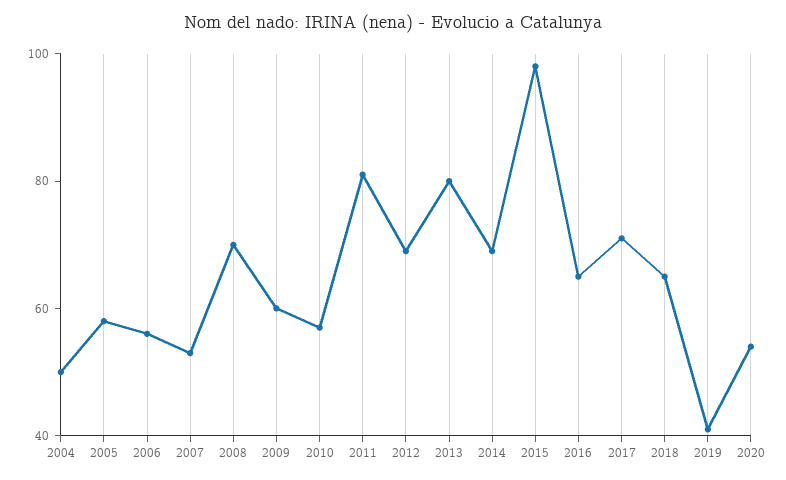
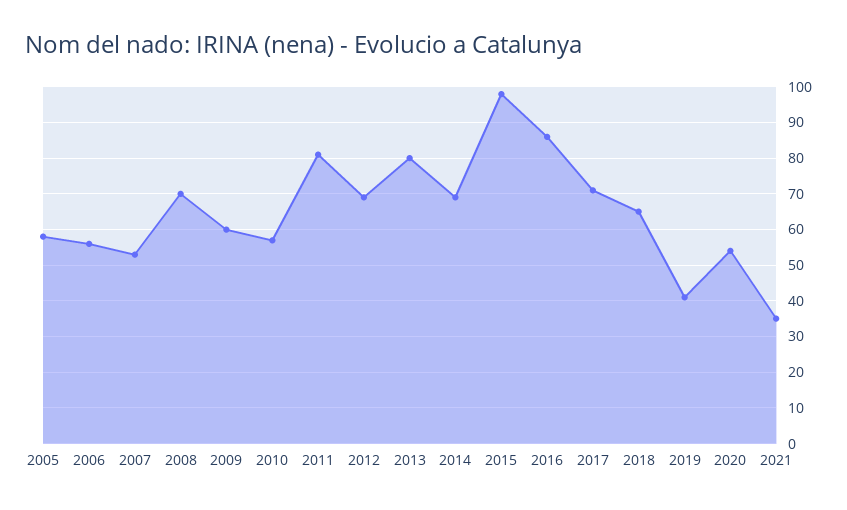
2004: 50 -> none
2016: 65 -> 85
2021: none -> 35

